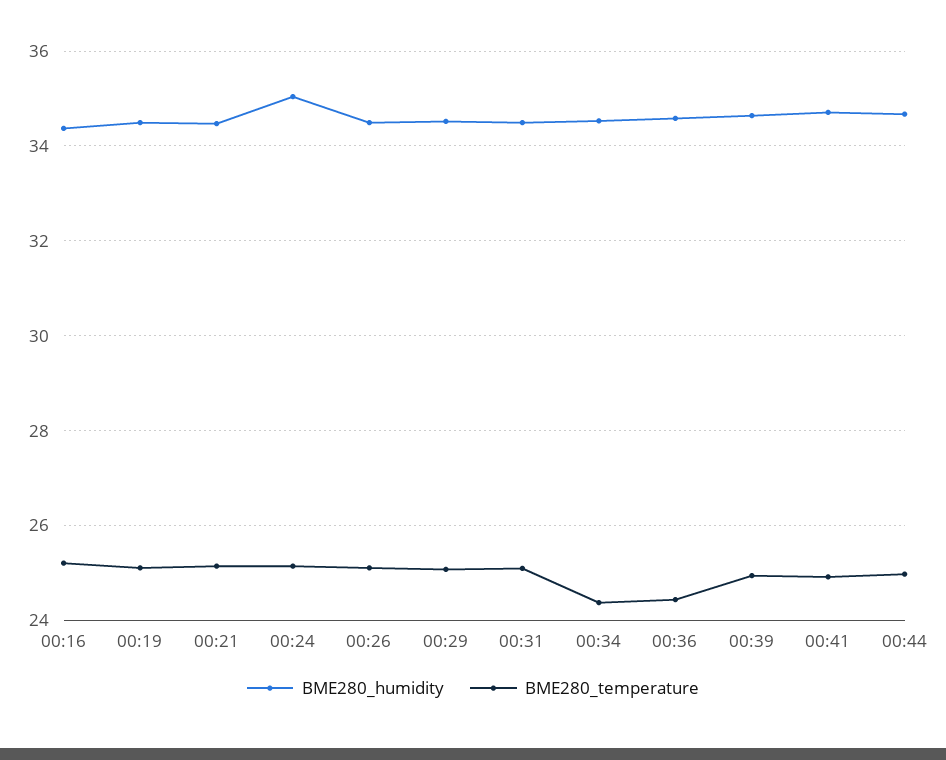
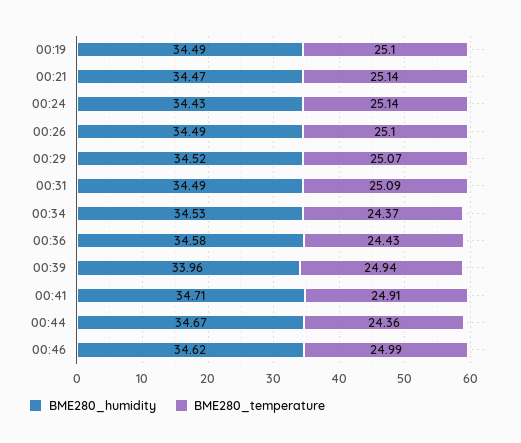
BME280_humidity, 00:16: 34.4 -> none
BME280_temperature, 00:16: 25.2 -> none
BME280_humidity, 00:24: 35 -> 34.43
BME280_humidity, 00:39: 34.6 -> 33.96
BME280_temperature, 00:44: 25 -> 24.36
BME280_humidity, 00:46: none -> 34.62
BME280_temperature, 00:46: none -> 24.99

